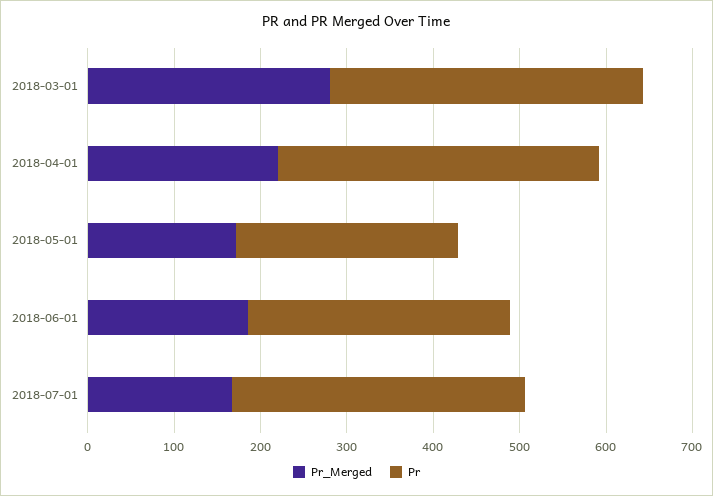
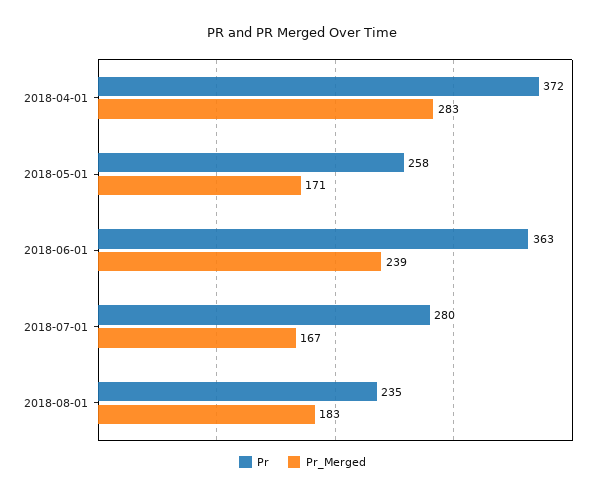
Pr_Merged, 2018-03-01: 280 -> none
Pr, 2018-03-01: 360 -> none
Pr_Merged, 2018-04-01: 220 -> 283
Pr_Merged, 2018-06-01: 180 -> 239
Pr, 2018-06-01: 300 -> 363
Pr, 2018-07-01: 340 -> 280
Pr, 2018-08-01: none -> 235
Pr_Merged, 2018-08-01: none -> 183

